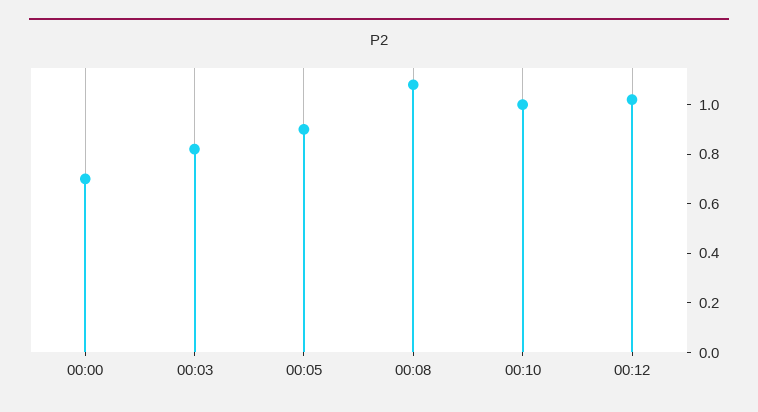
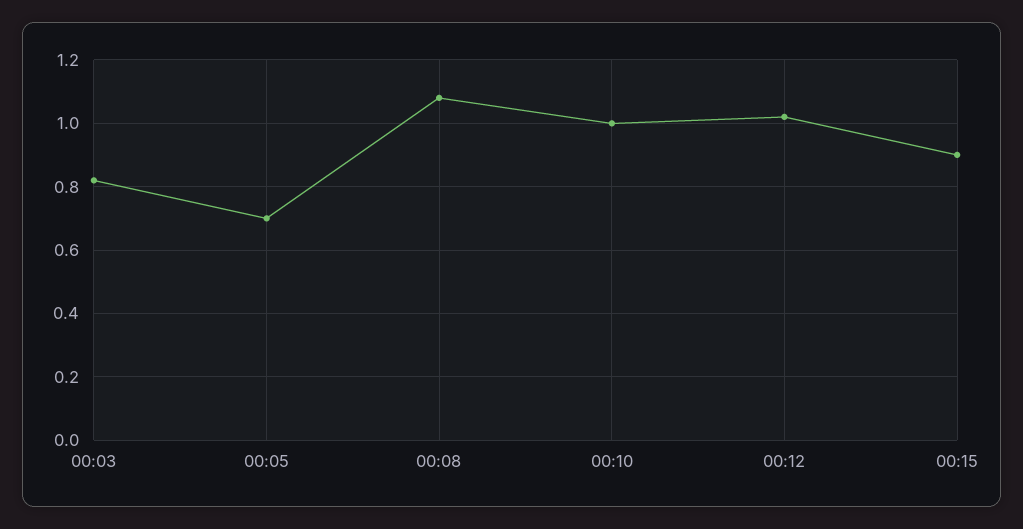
00:00: 0.7 -> none
00:05: 0.9 -> 0.7
00:15: none -> 0.9

